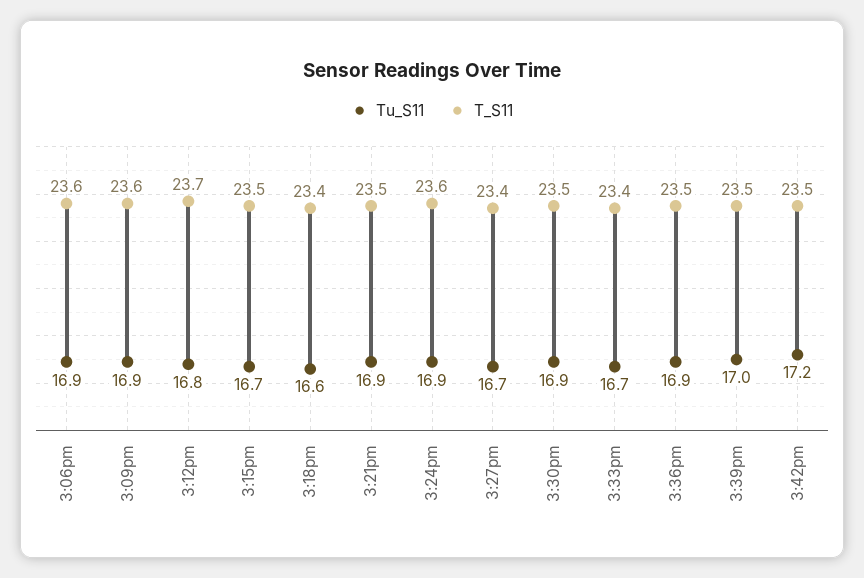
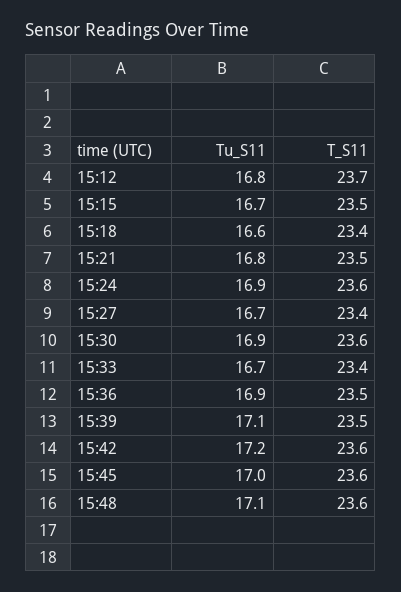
Tu_S11, 3:06pm: 16.9 -> none
T_S11, 3:06pm: 23.6 -> none
Tu_S11, 3:09pm: 16.9 -> none
T_S11, 3:09pm: 23.6 -> none
Tu_S11, 3:21pm: 16.9 -> 16.8
T_S11, 3:30pm: 23.5 -> 23.6
Tu_S11, 3:39pm: 17 -> 17.1
T_S11, 3:42pm: 23.5 -> 23.6
Tu_S11, 15:45: none -> 17
T_S11, 15:45: none -> 23.6
Tu_S11, 15:48: none -> 17.1
T_S11, 15:48: none -> 23.6

